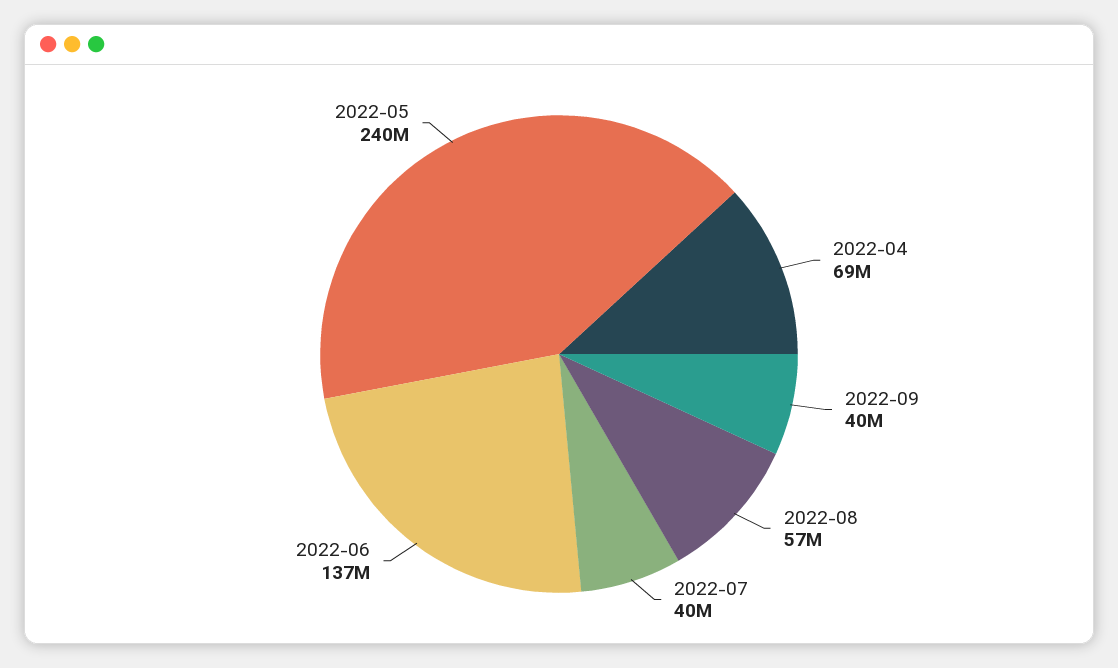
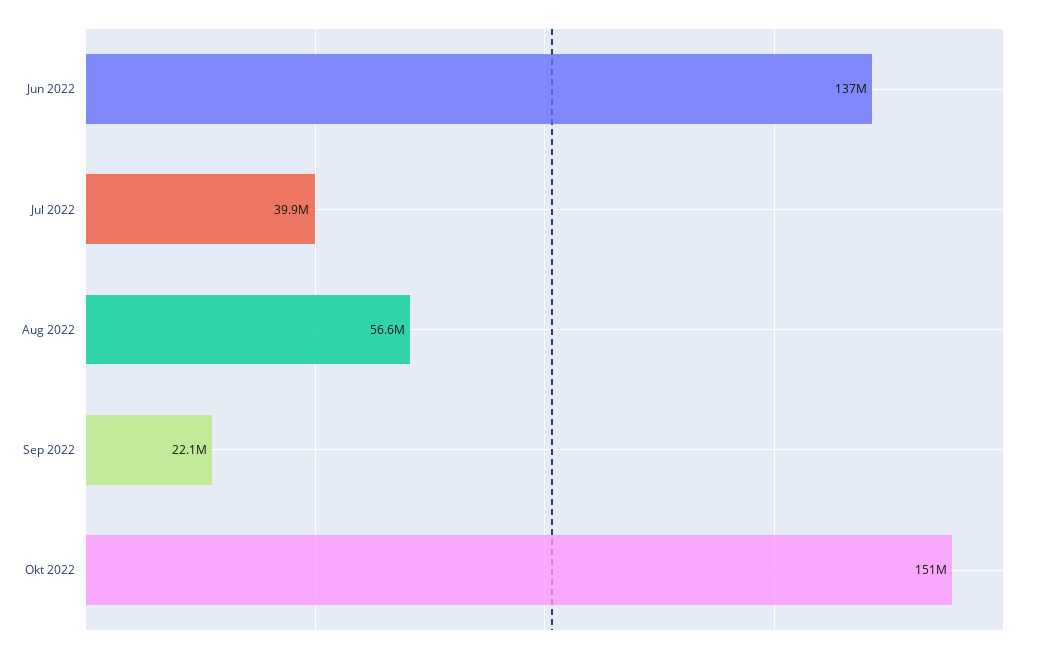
2022-04: 69000000 -> none
2022-09: 40000000 -> 22100000
2022-05: 240000000 -> none
Okt 2022: none -> 151000000

